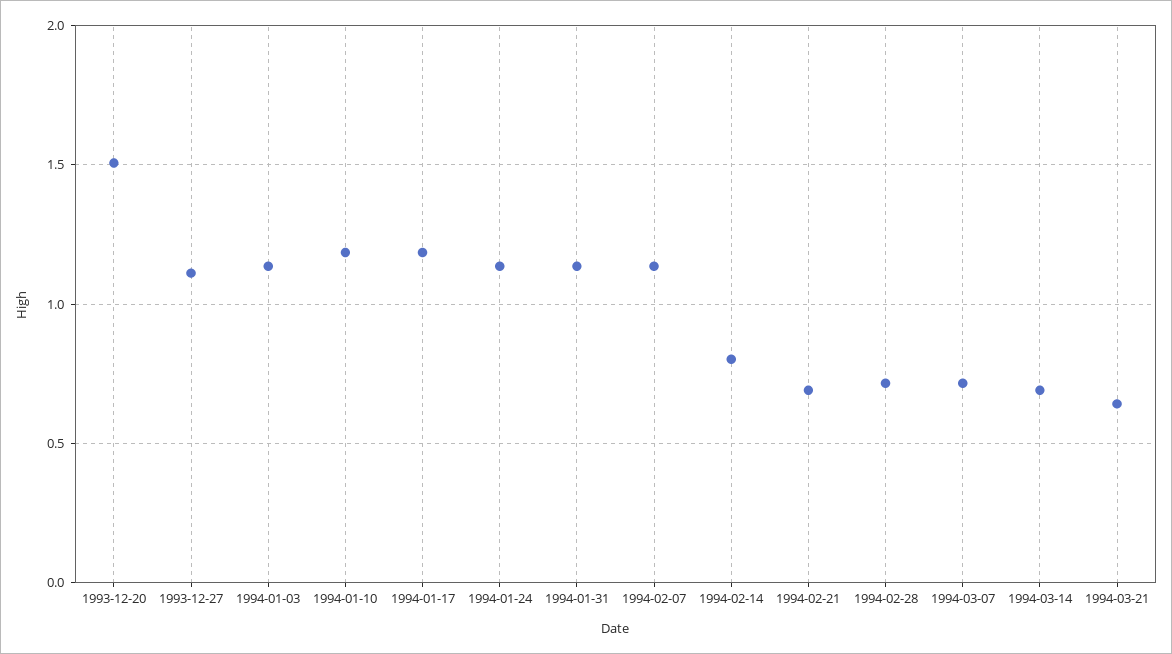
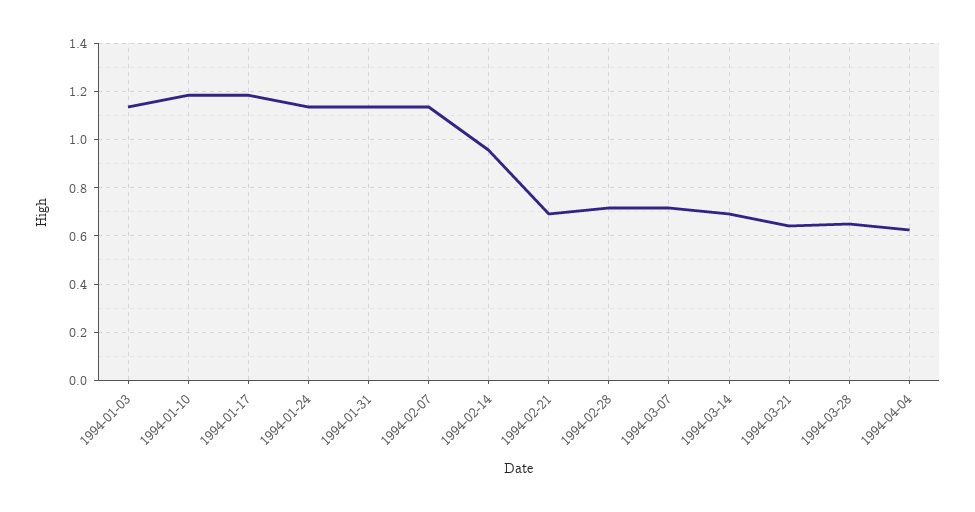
1993-12-20: 1.5 -> none
1993-12-27: 1.1 -> none
1994-02-14: 0.8 -> 0.95
1994-03-28: none -> 0.65
1994-04-04: none -> 0.625

